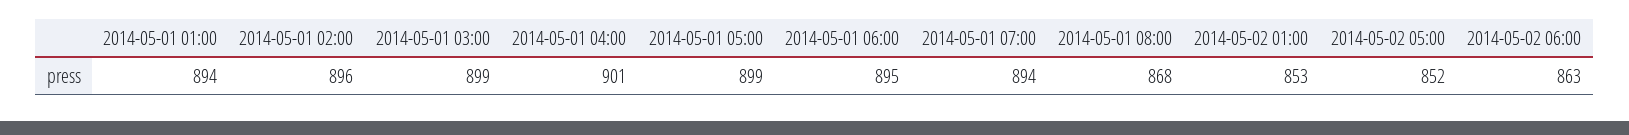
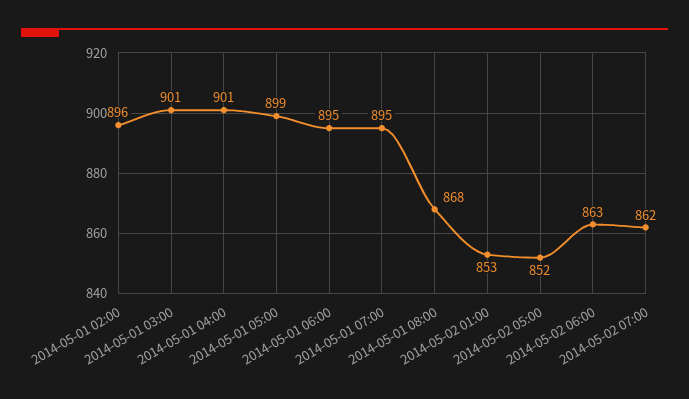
2014-05-01 01:00: 894 -> none
2014-05-01 03:00: 899 -> 901
2014-05-01 07:00: 894 -> 895
2014-05-02 07:00: none -> 862

